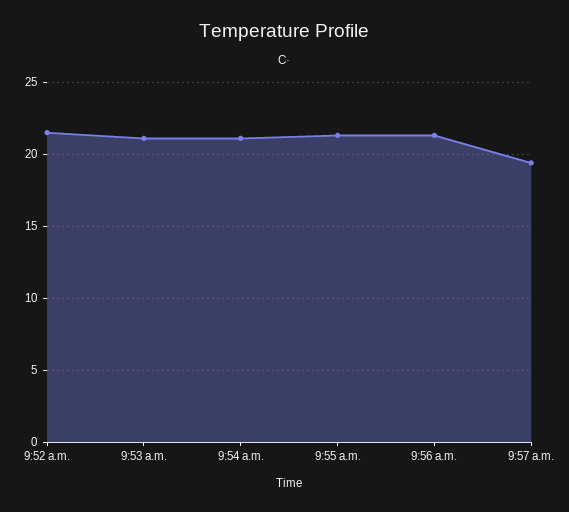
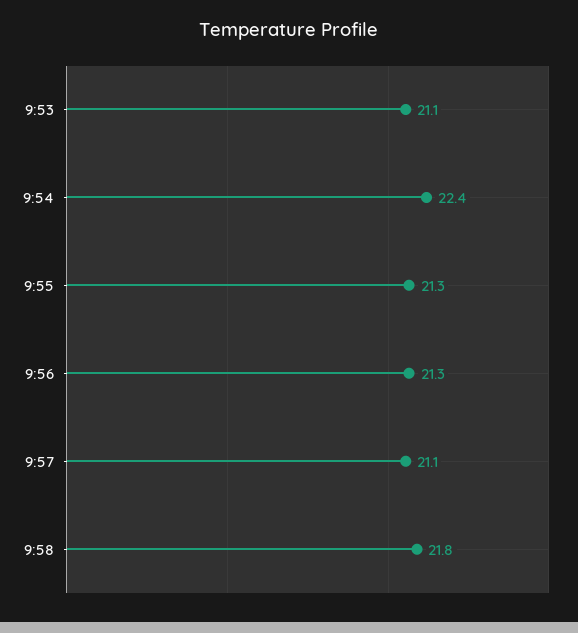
9:52 a.m.: 21.5 -> none
9:54 a.m.: 21 -> 22.4
9:57 a.m.: 19.5 -> 21.1
9:58: none -> 21.8

